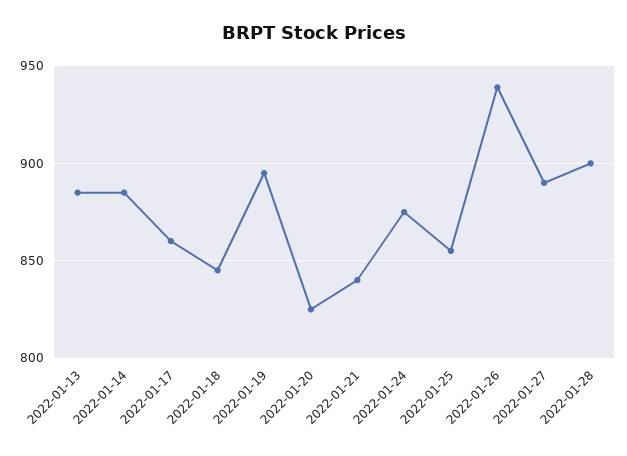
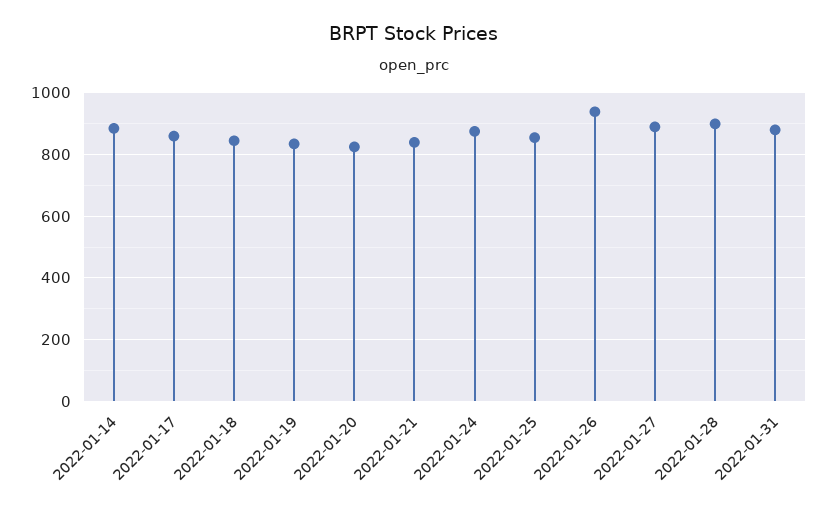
2022-01-13: 885 -> none
2022-01-19: 895 -> 840
2022-01-31: none -> 880

